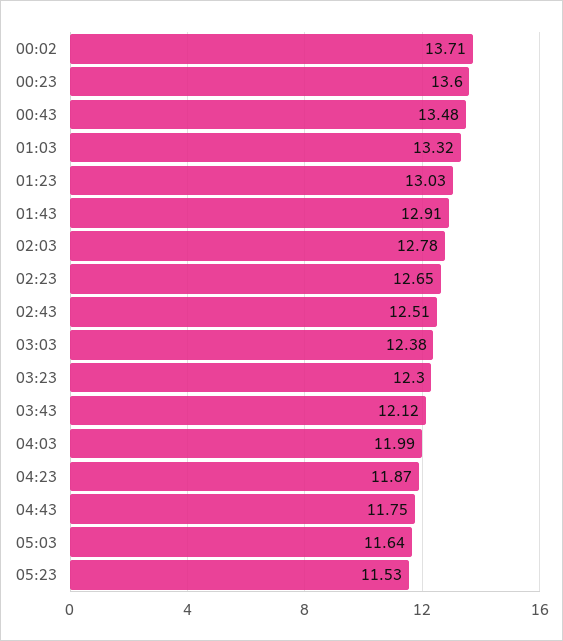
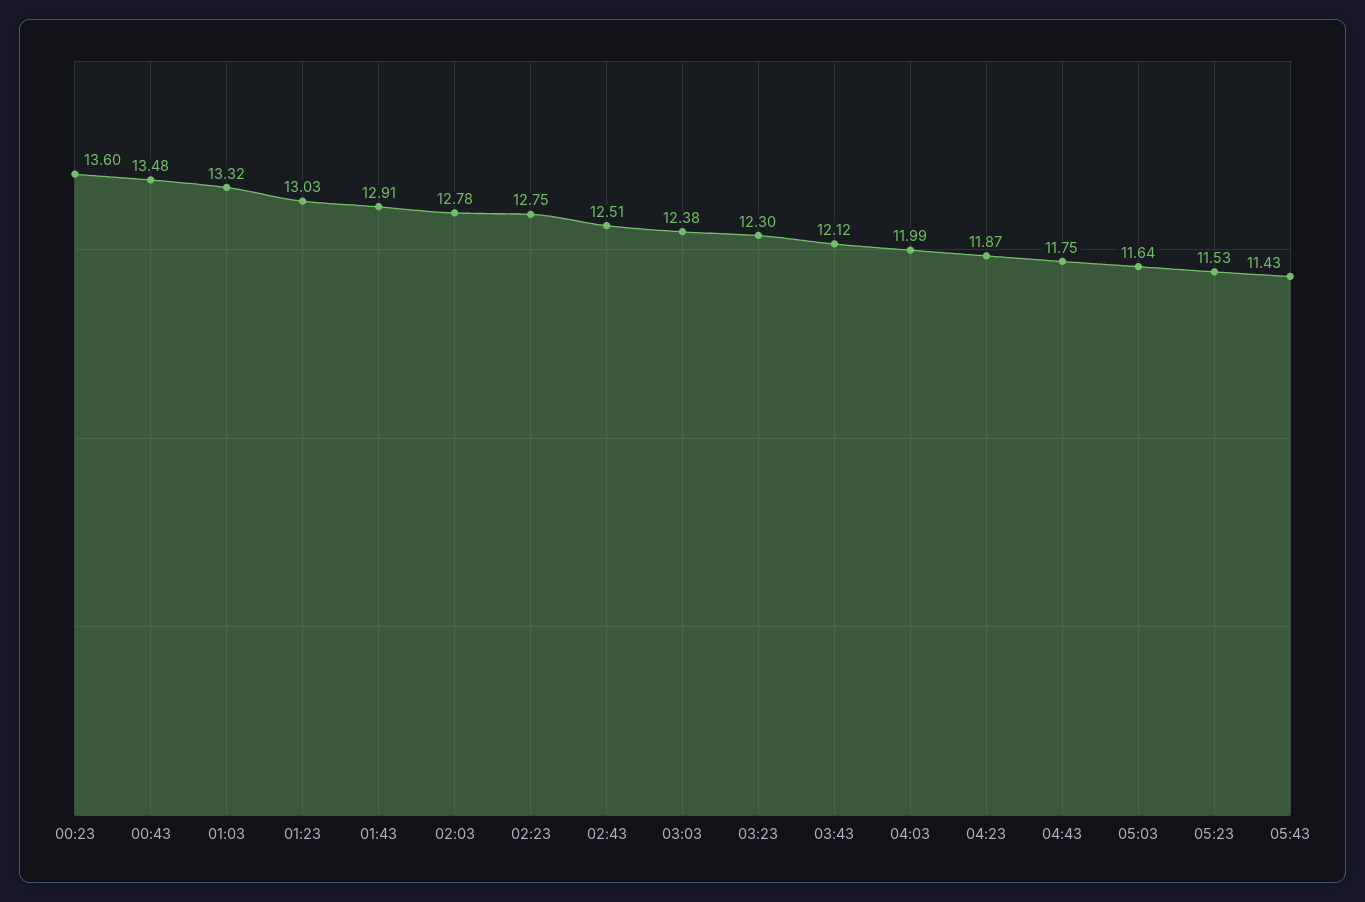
00:02: 13.71 -> none
02:23: 12.65 -> 12.75
05:43: none -> 11.43

